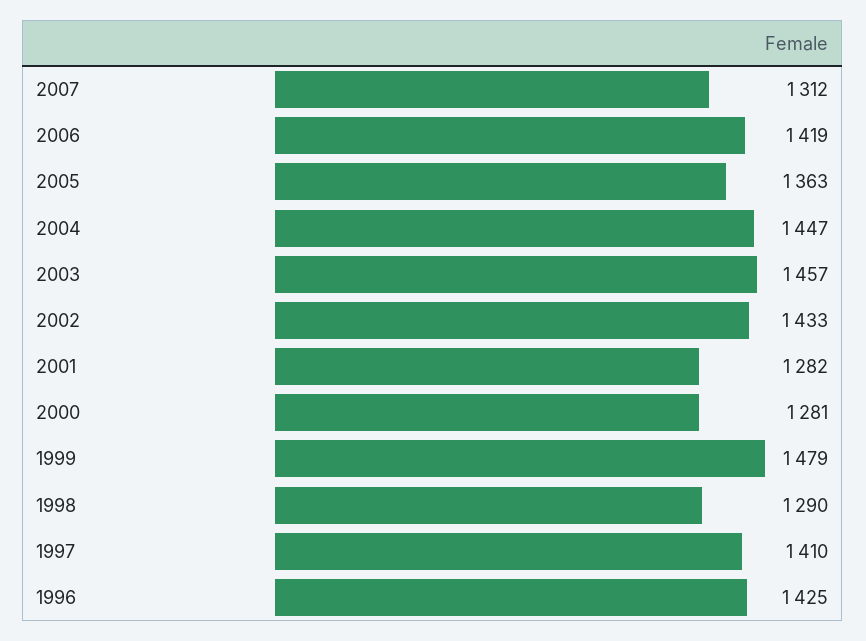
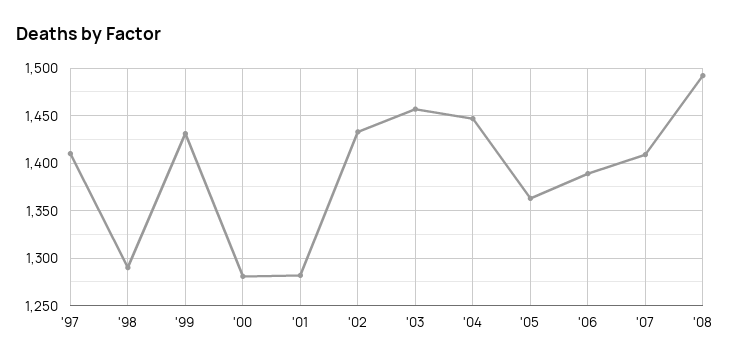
2007: 1312 -> 1410
2006: 1419 -> 1390
1999: 1479 -> 1430
1996: 1425 -> none
'08: none -> 1490

